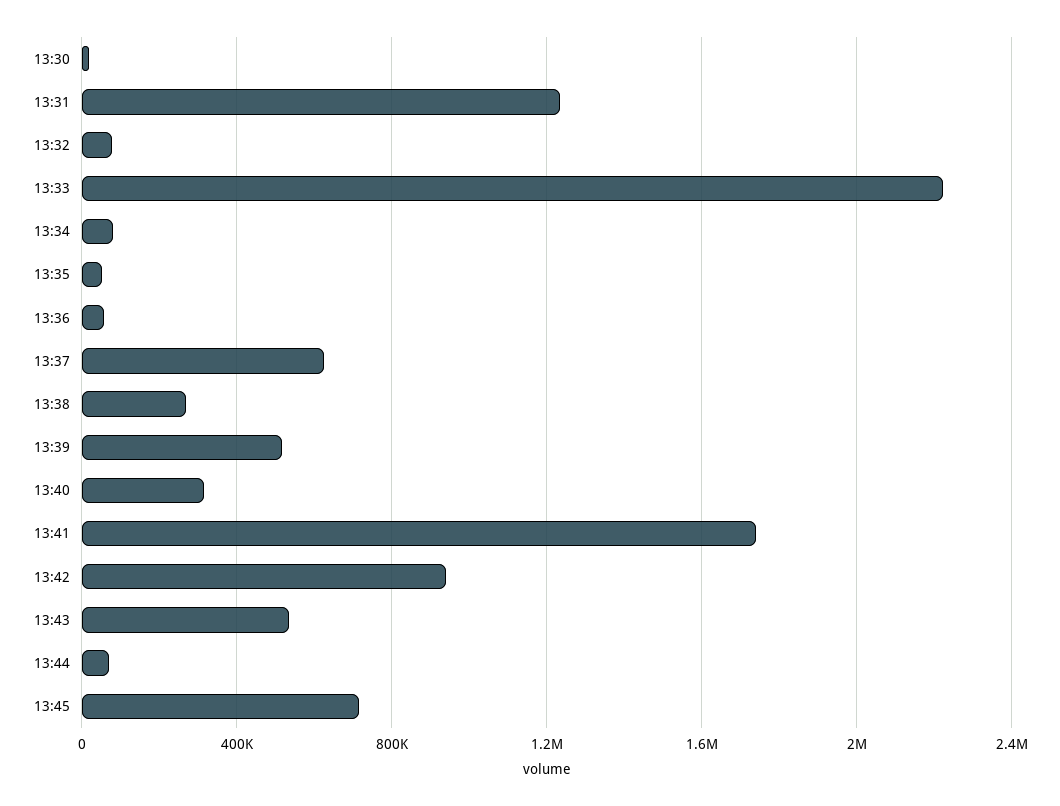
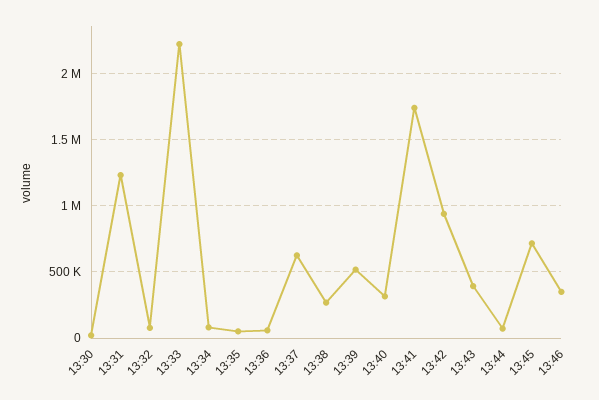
13:43: 550000 -> 400000
13:46: none -> 350000

